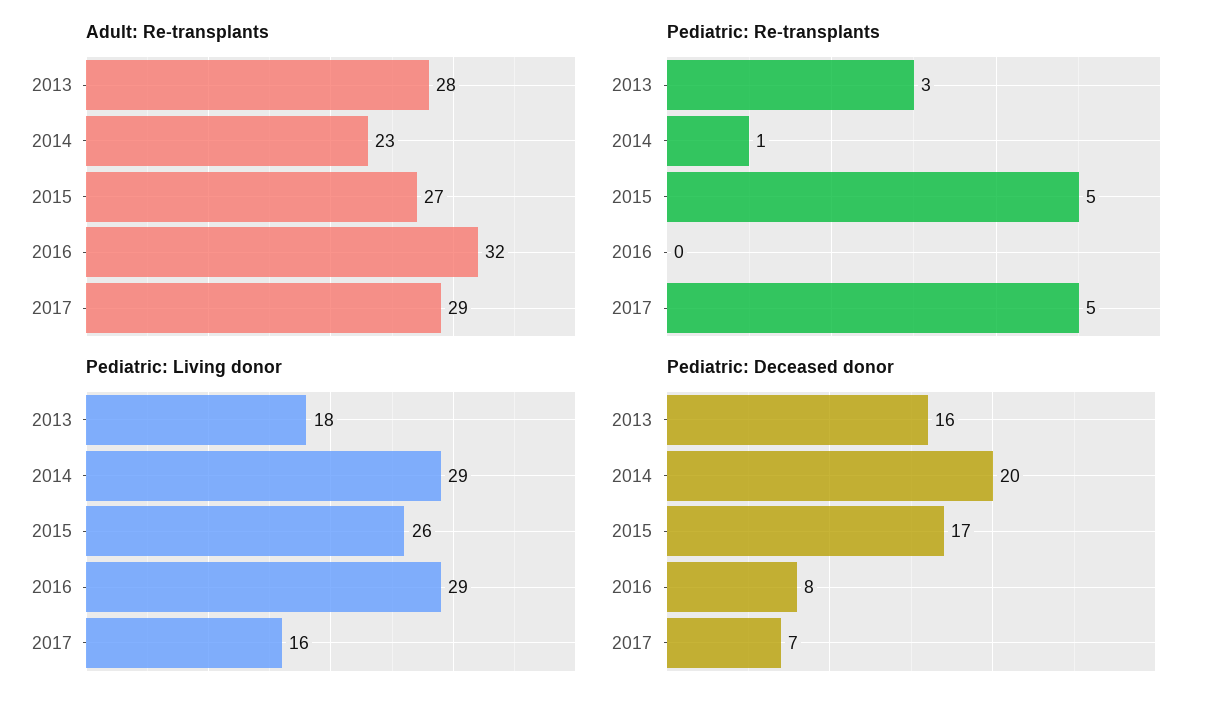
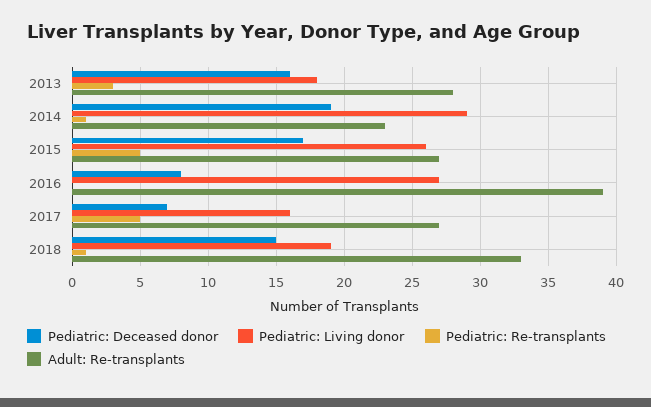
Adult: Re-transplants, 2016: 32 -> 39
Adult: Re-transplants, 2017: 29 -> 27
Pediatric: Living donor, 2016: 29 -> 27
Pediatric: Deceased donor, 2014: 20 -> 19
Pediatric: Deceased donor, 2018: none -> 15
Pediatric: Living donor, 2018: none -> 19
Pediatric: Re-transplants, 2018: none -> 1
Adult: Re-transplants, 2018: none -> 33

